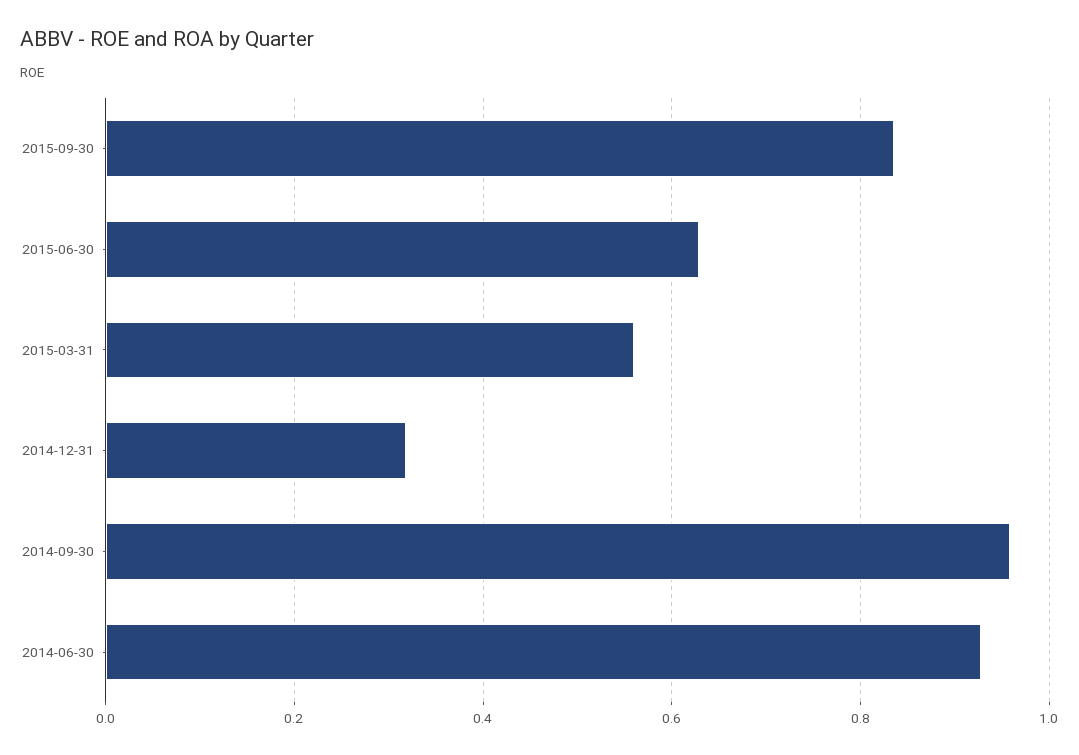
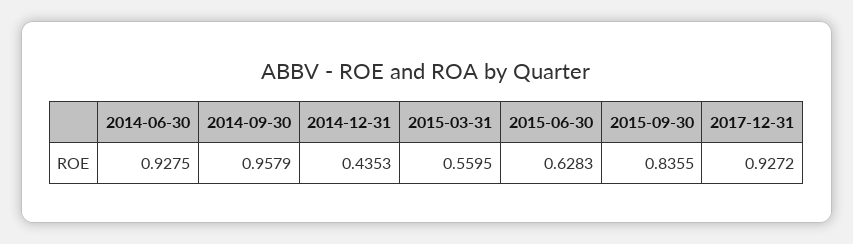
2014-12-31: 0.32 -> 0.4353
2017-12-31: none -> 0.9272

